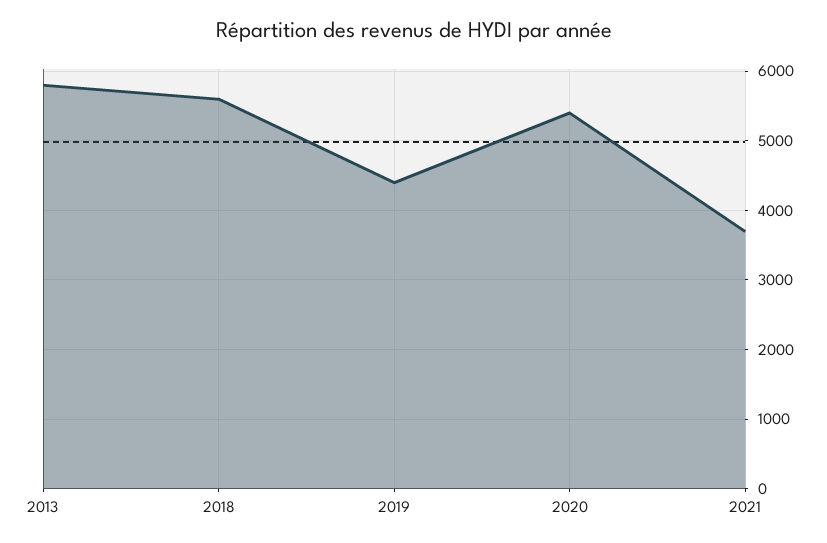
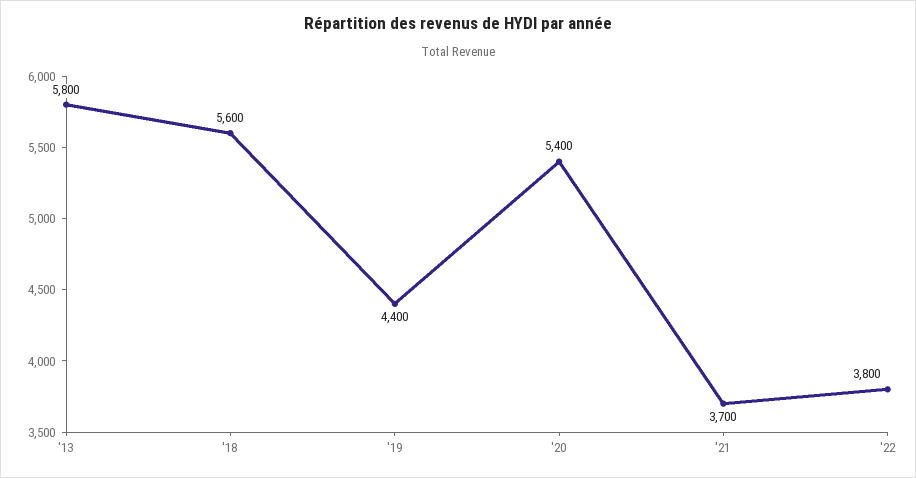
'22: none -> 3800

